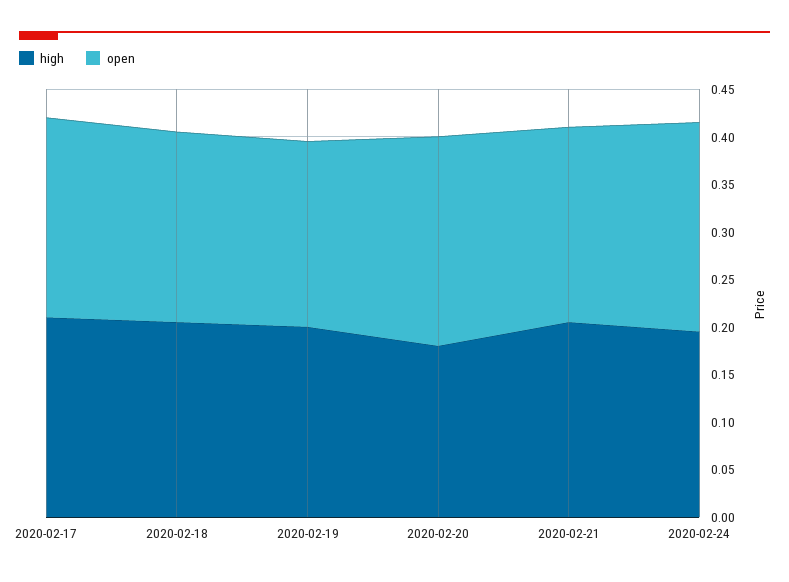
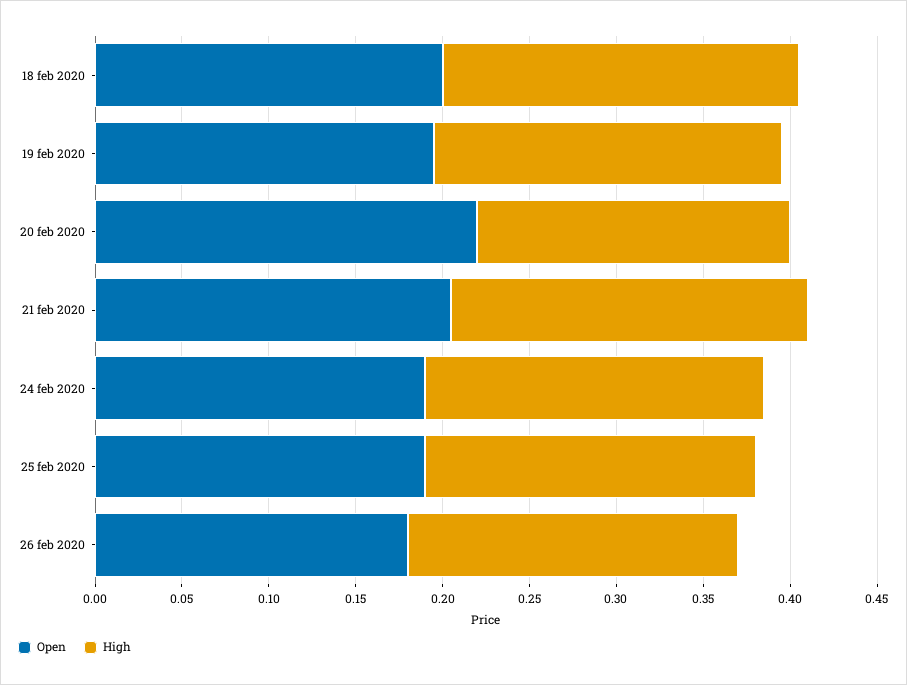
high, 2020-02-17: 0.21 -> none
open, 2020-02-17: 0.21 -> none
open, 2020-02-24: 0.22 -> 0.19
open, 25 feb 2020: none -> 0.19
high, 25 feb 2020: none -> 0.19
open, 26 feb 2020: none -> 0.18
high, 26 feb 2020: none -> 0.19

